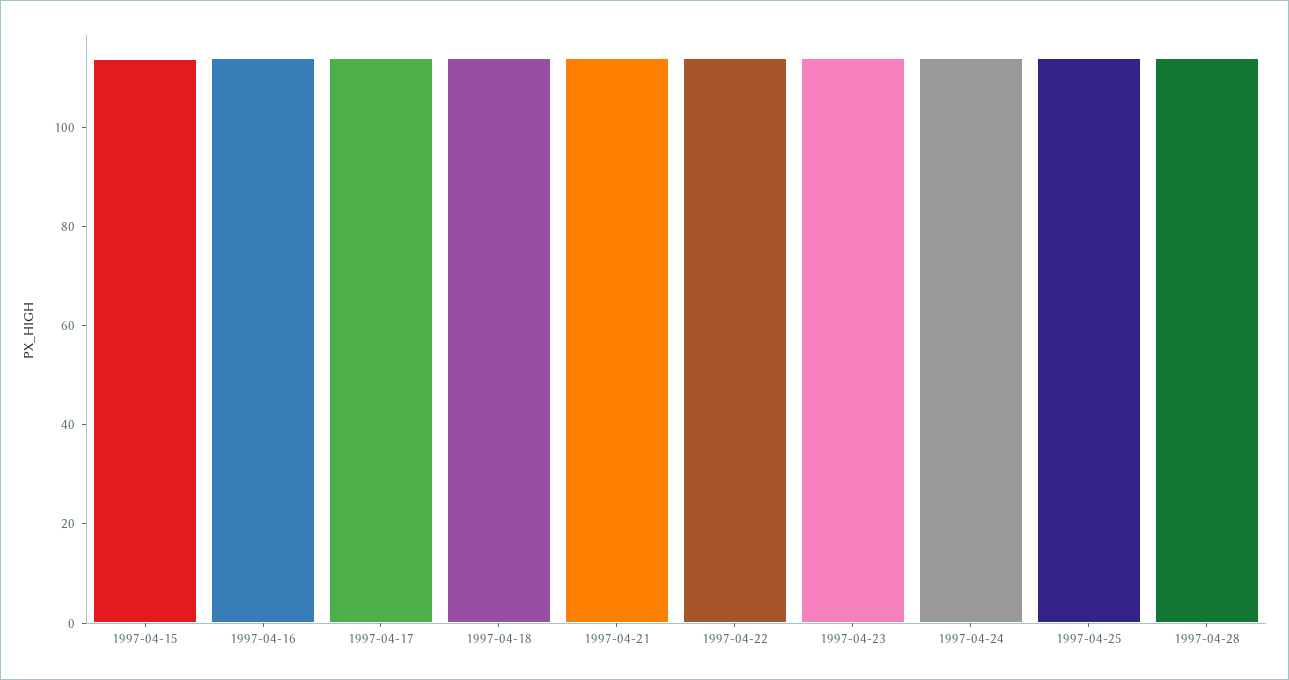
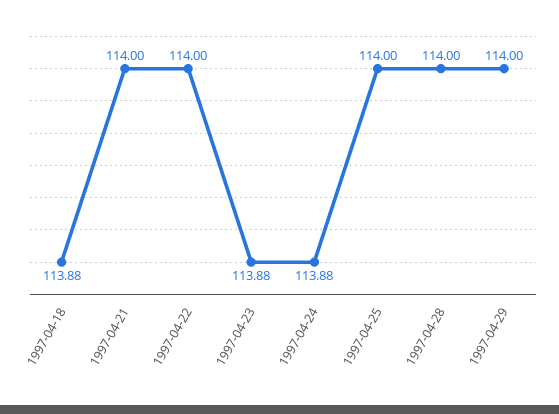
1997-04-15: 115 -> none
1997-04-16: 115 -> none
1997-04-17: 115 -> none
1997-04-29: none -> 114

